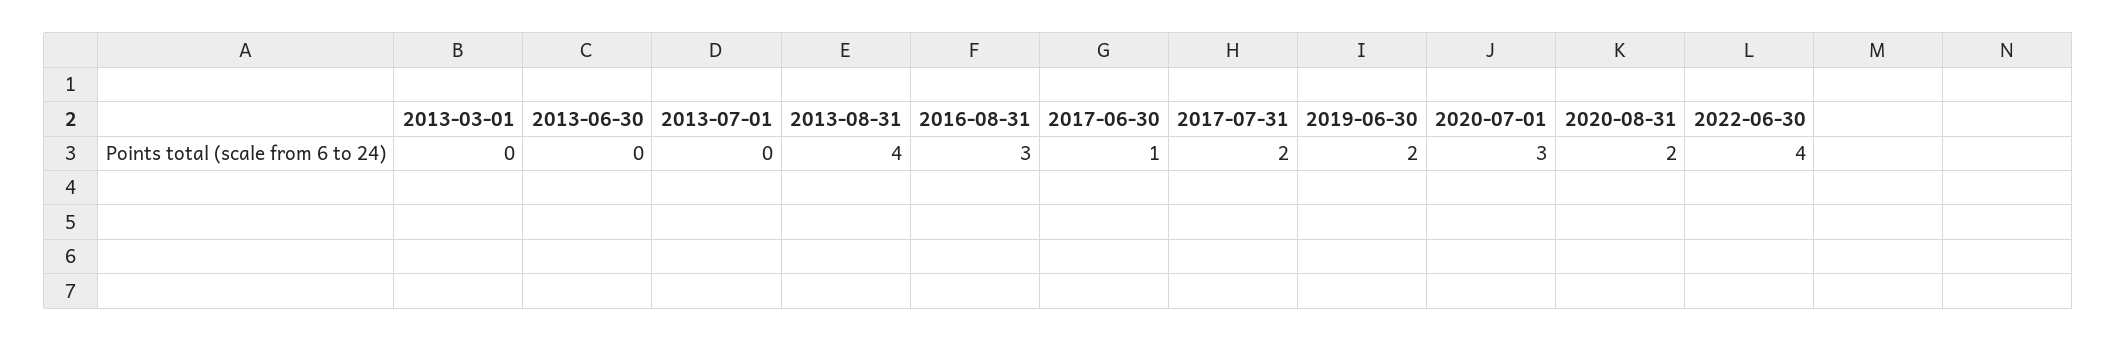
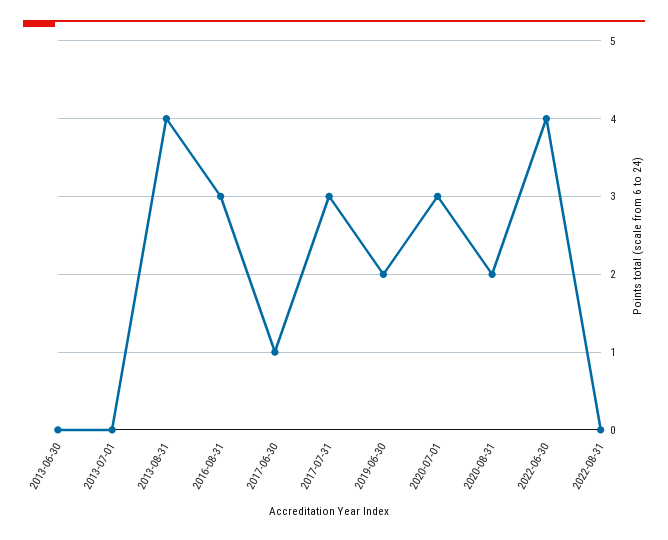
2013-03-01: 0 -> none
2017-07-31: 2 -> 3
2022-08-31: none -> 0

